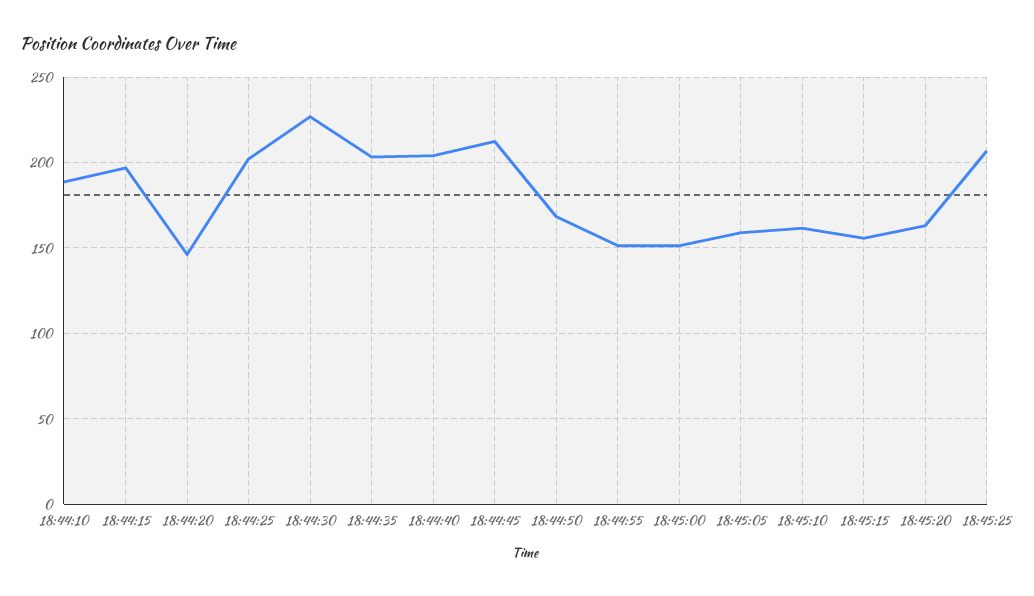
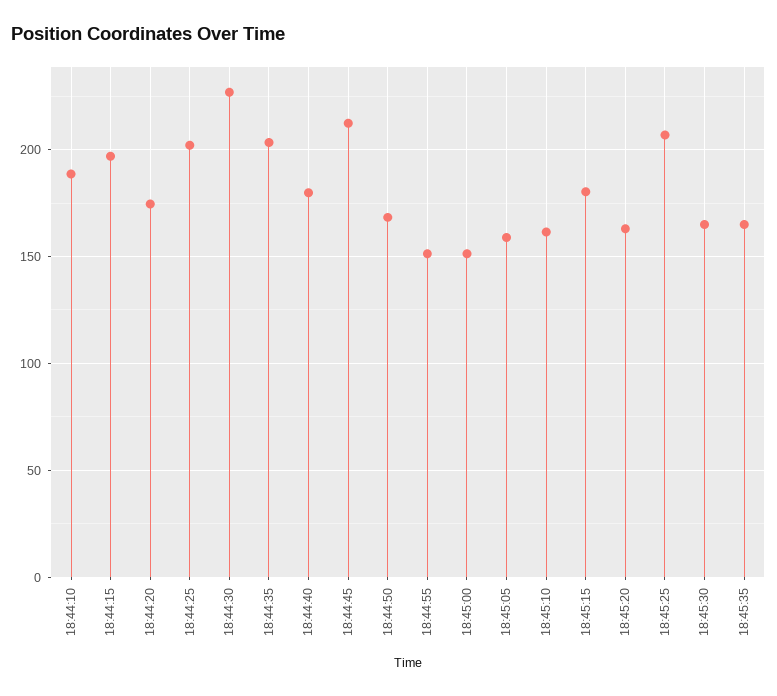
18:44:20: 145 -> 175
18:44:40: 205 -> 180
18:45:15: 155 -> 180
18:45:30: none -> 165
18:45:35: none -> 165

